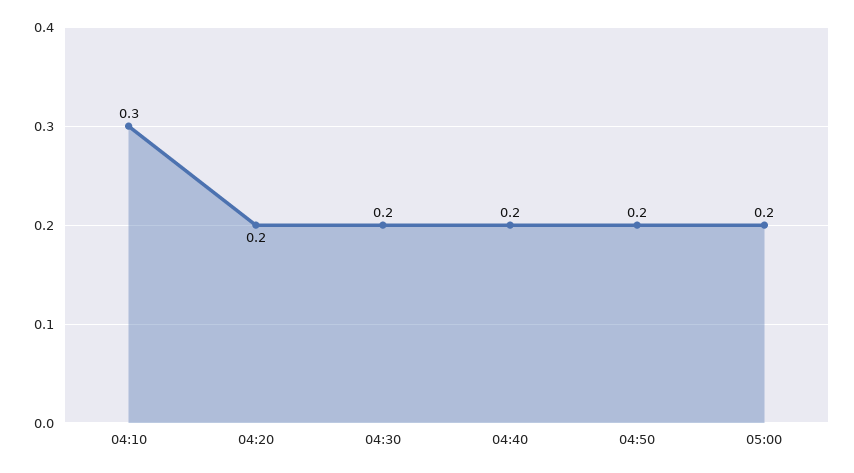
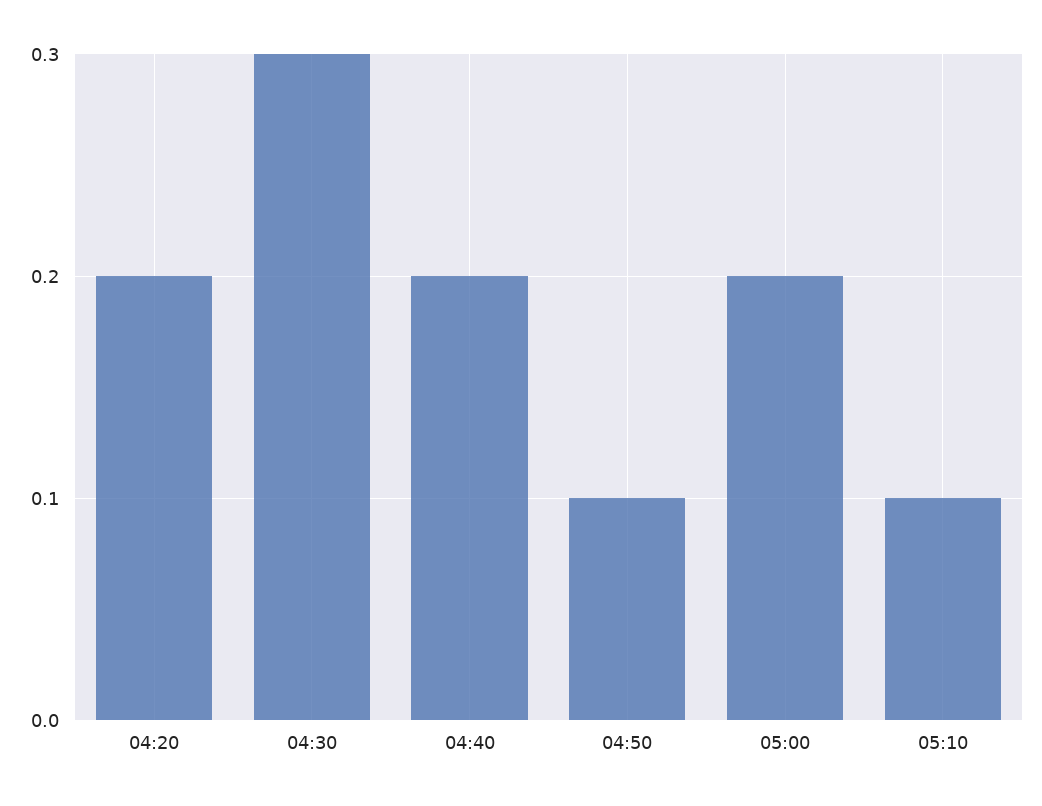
04:10: 0.3 -> none
04:30: 0.2 -> 0.3
04:50: 0.2 -> 0.1
05:10: none -> 0.1

